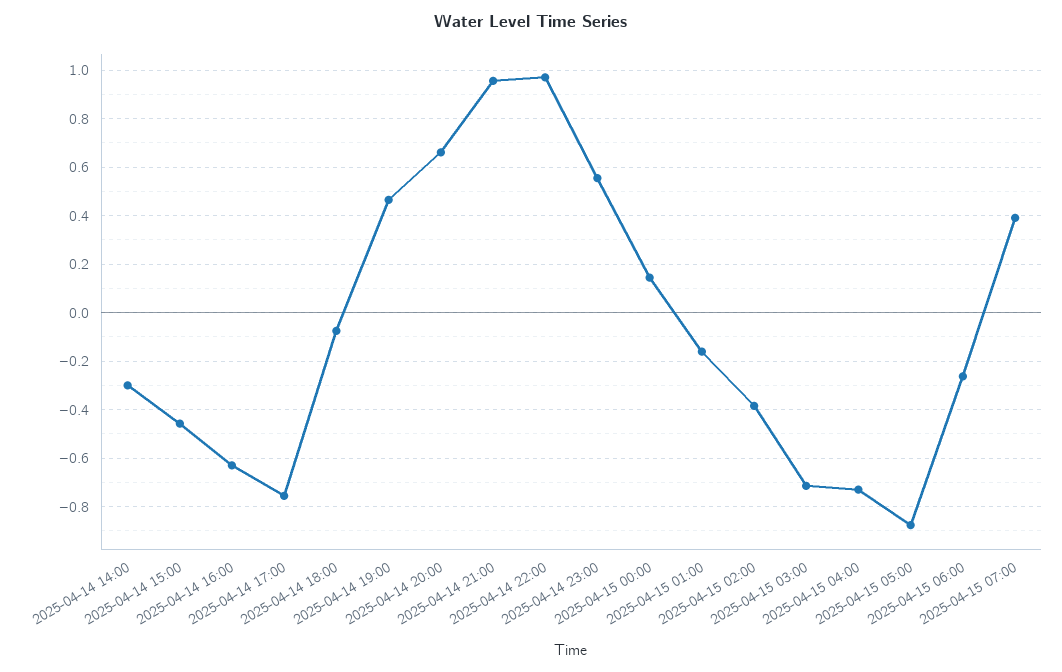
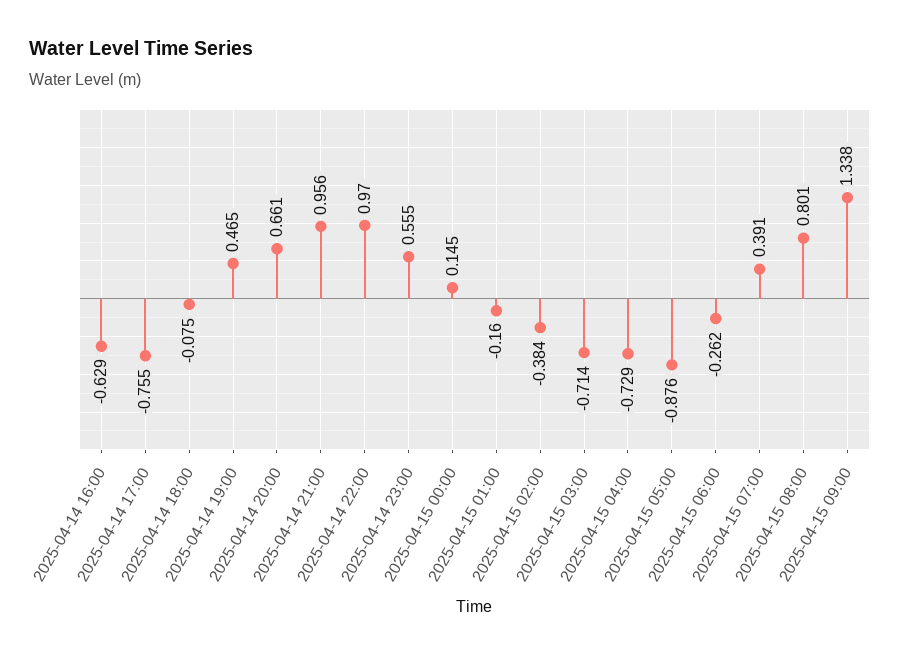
2025-04-14 14:00: -0.3 -> none
2025-04-14 15:00: -0.45 -> none
2025-04-15 08:00: none -> 0.801
2025-04-15 09:00: none -> 1.338

